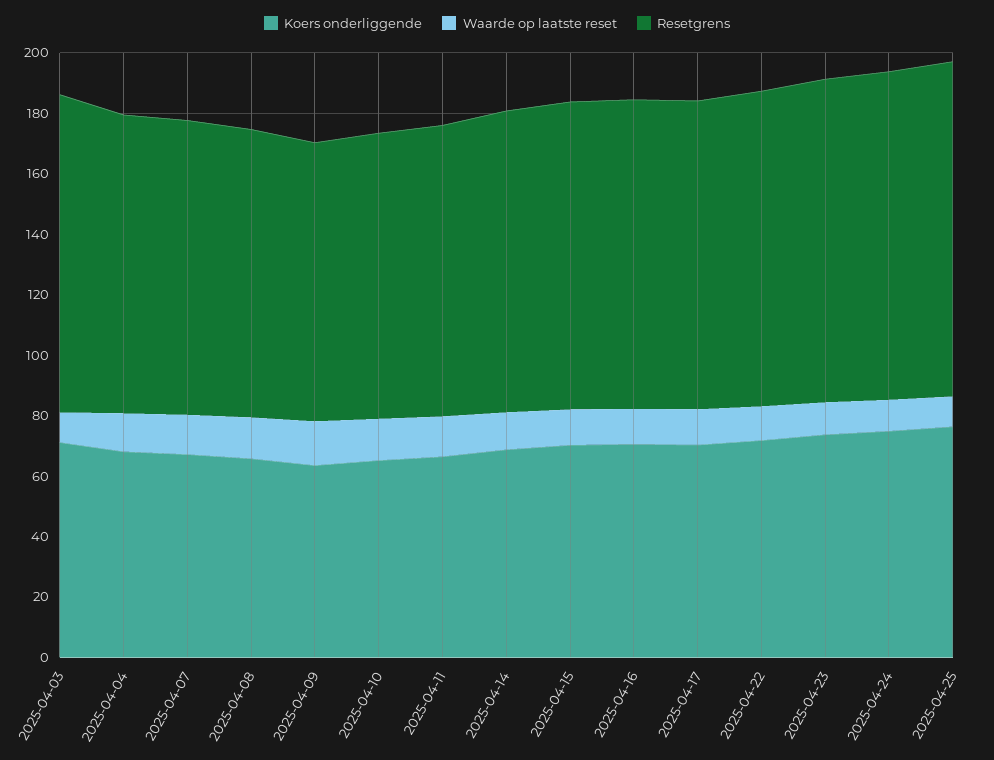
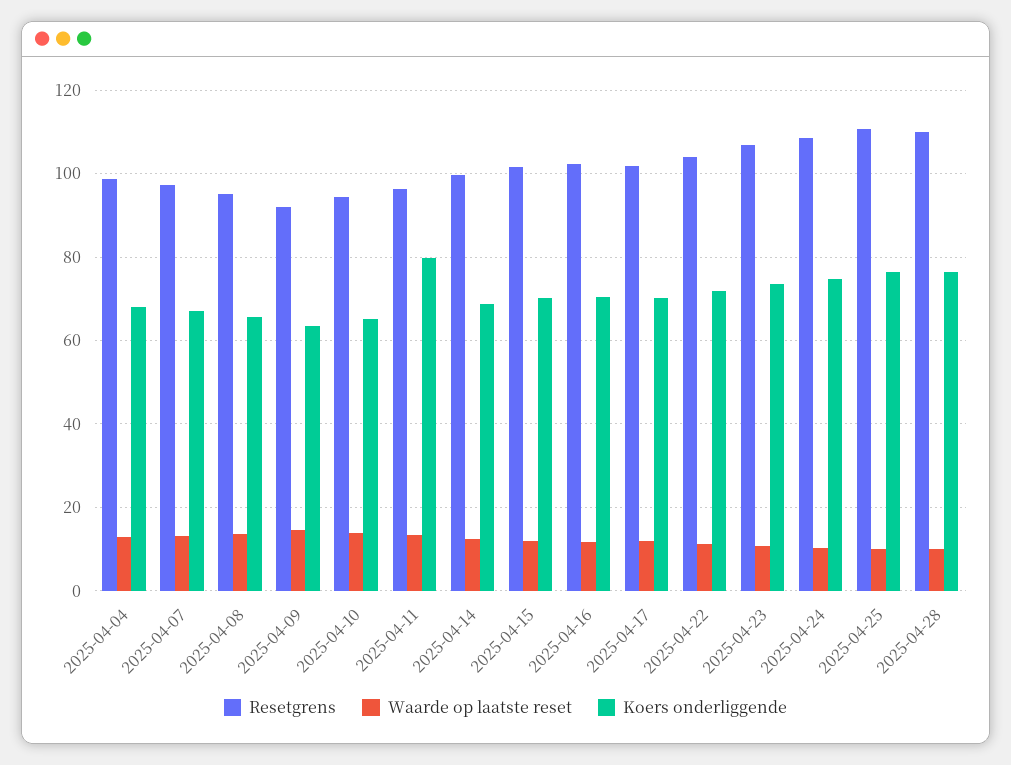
Koers onderliggende, 2025-04-03: 70 -> none
Waarde op laatste reset, 2025-04-03: 10 -> none
Resetgrens, 2025-04-03: 105 -> none
Koers onderliggende, 2025-04-11: 65 -> 80
Resetgrens, 2025-04-28: none -> 110
Waarde op laatste reset, 2025-04-28: none -> 10
Koers onderliggende, 2025-04-28: none -> 76

